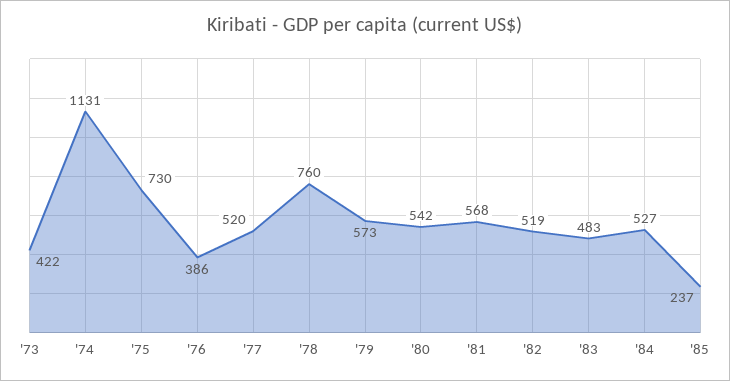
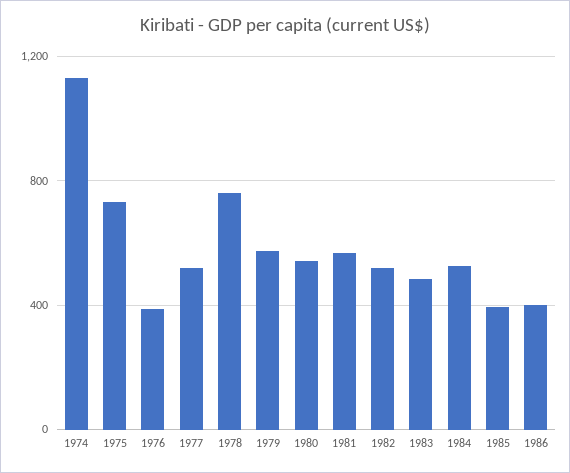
'73: 422 -> none
'85: 237 -> 400
1986: none -> 400

